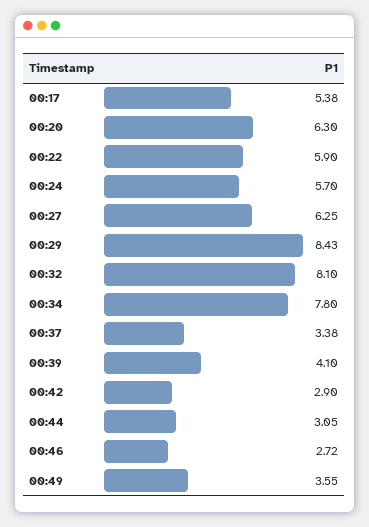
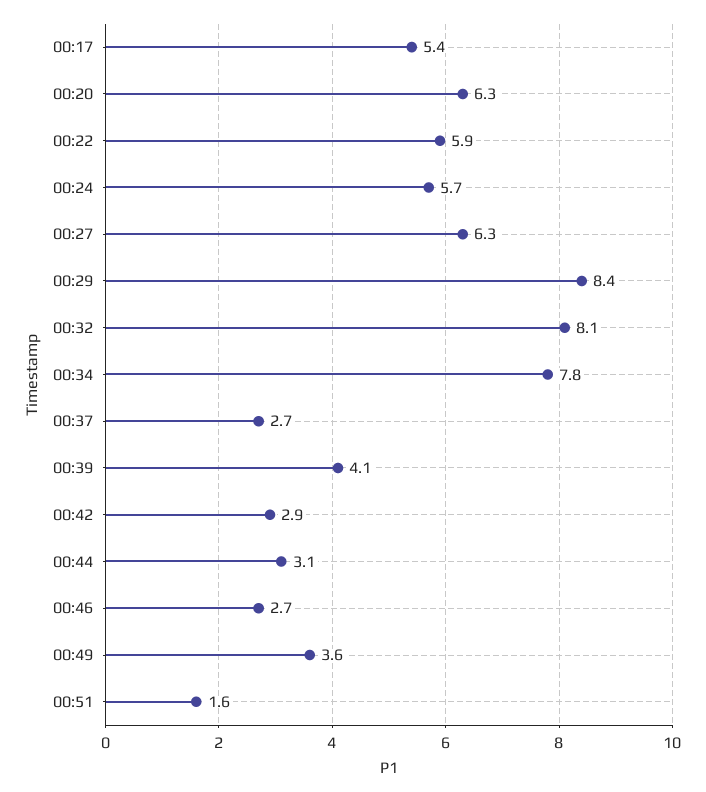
00:37: 3.38 -> 2.7
00:51: none -> 1.6

